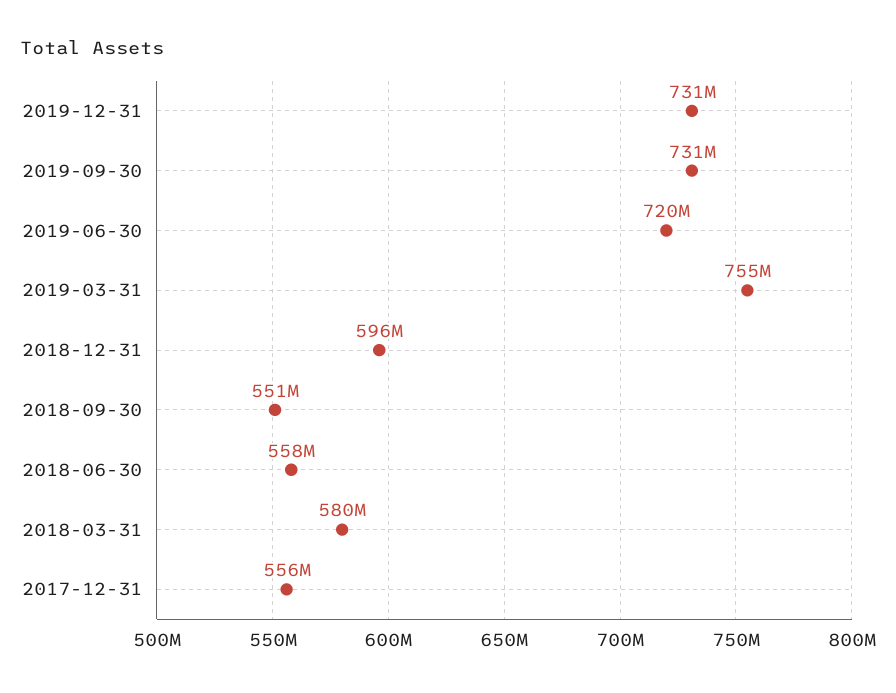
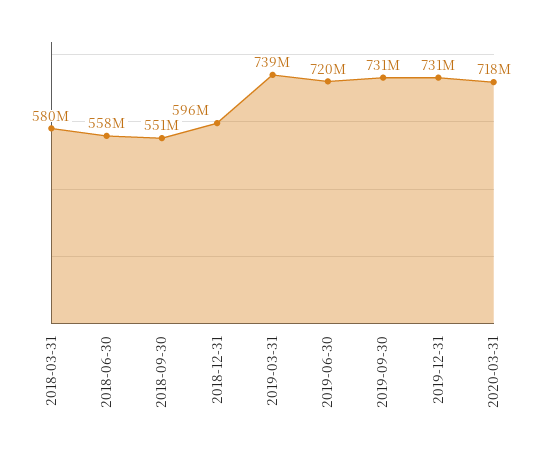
2019-03-31: 755000000 -> 739000000
2017-12-31: 556000000 -> none
2020-03-31: none -> 718000000

